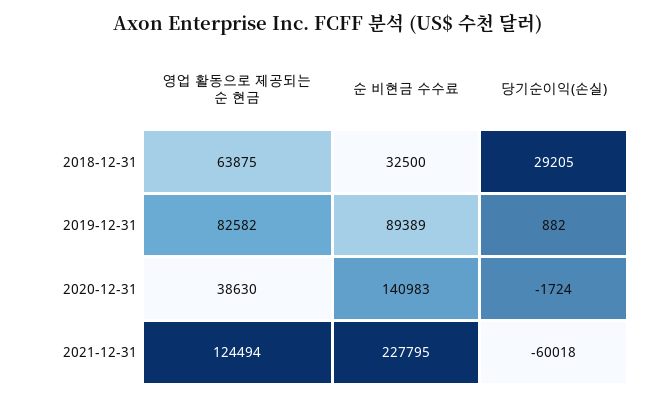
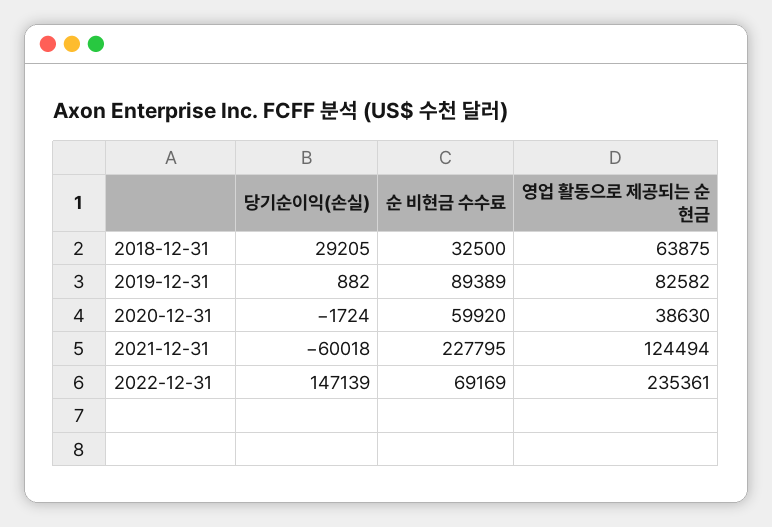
순 비현금 수수료, 2020-12-31: 140983 -> 59920
당기순이익(손실), 2022-12-31: none -> 147139
순 비현금 수수료, 2022-12-31: none -> 69169
영업 활동으로 제공되는 순 현금, 2022-12-31: none -> 235361

